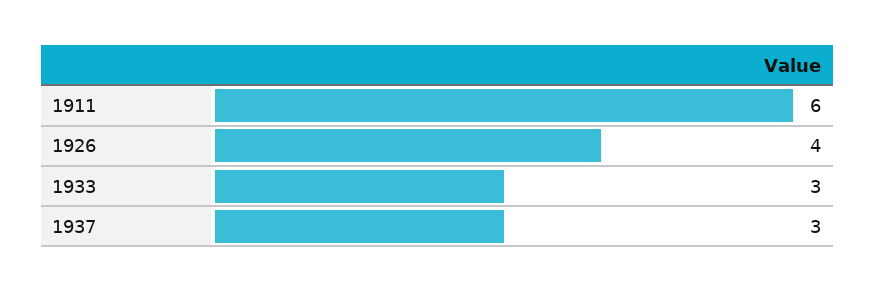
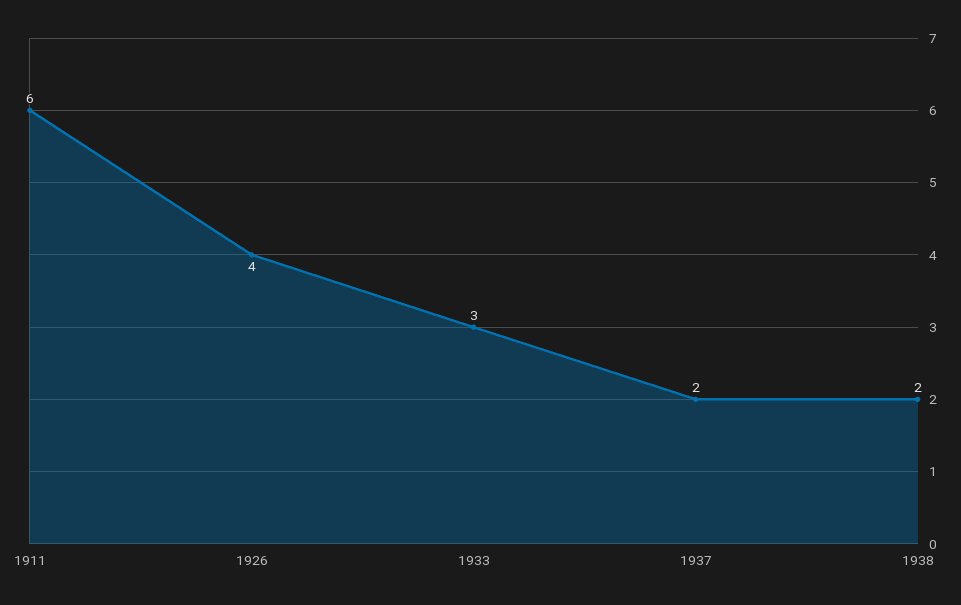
1937: 3 -> 2
1938: none -> 2

